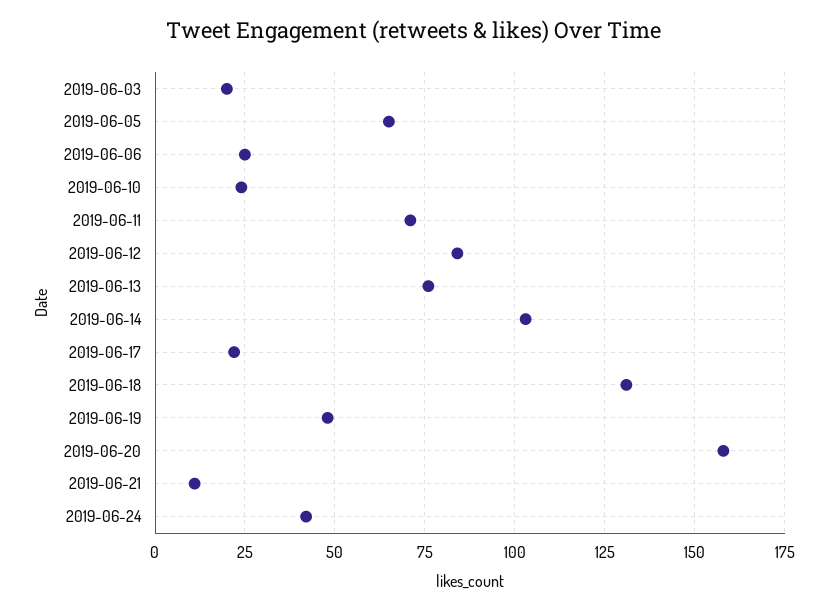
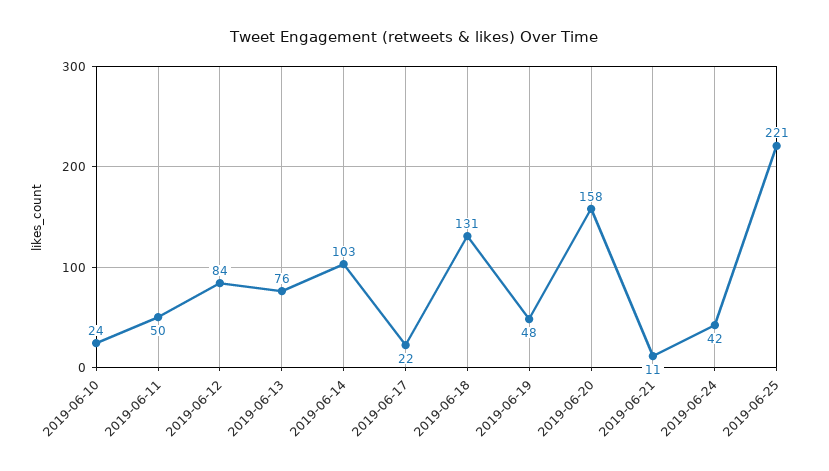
2019-06-03: 20 -> none
2019-06-05: 65 -> none
2019-06-06: 25 -> none
2019-06-11: 70 -> 50
2019-06-25: none -> 221

